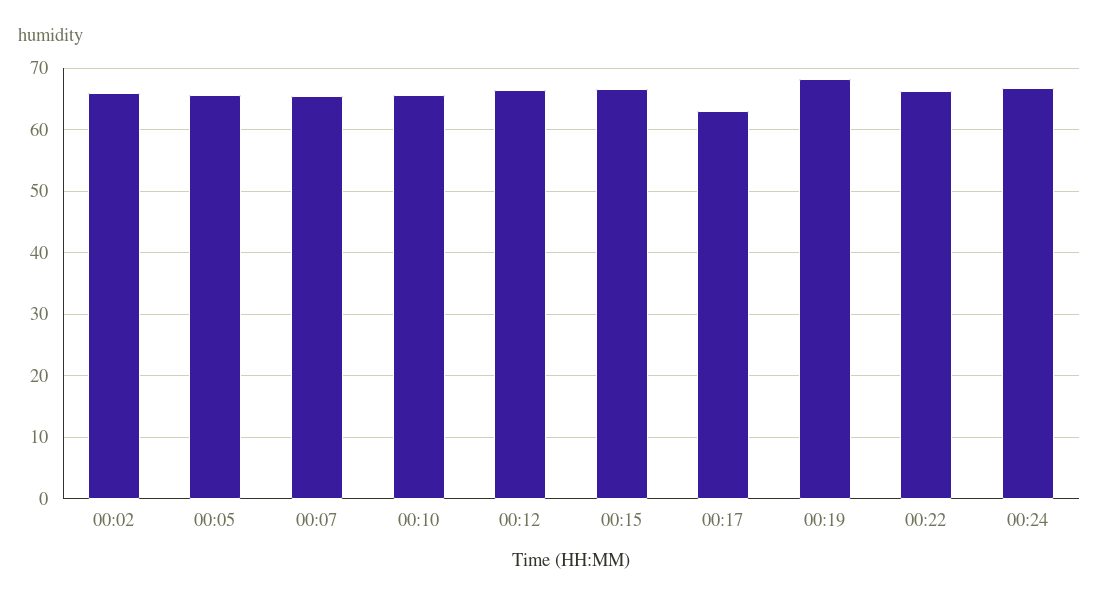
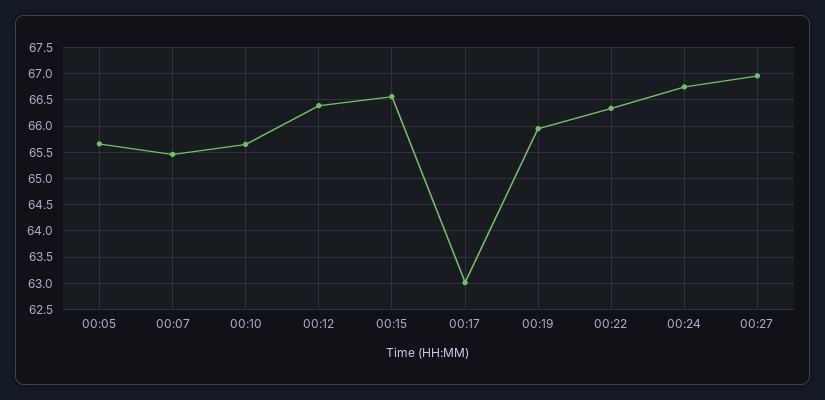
00:02: 66 -> none
00:19: 68 -> 66
00:27: none -> 67

